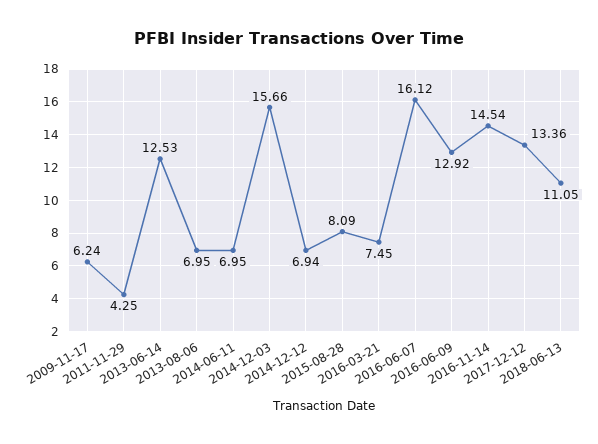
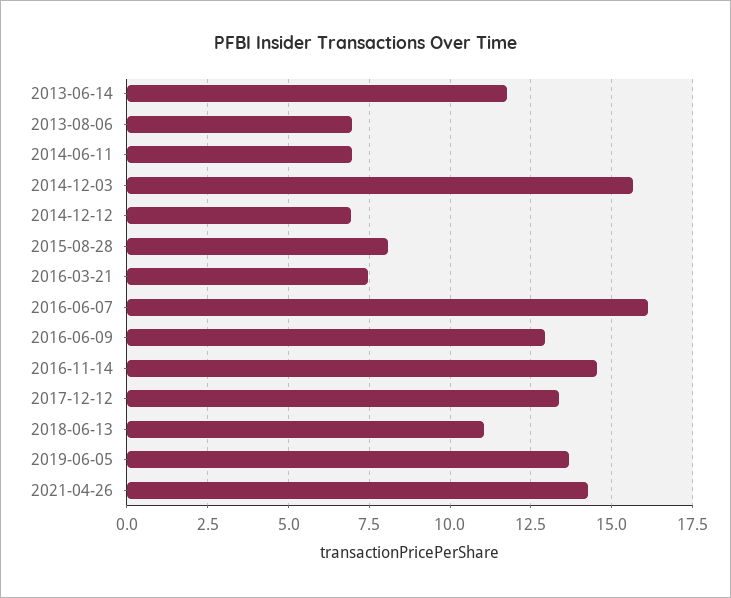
2009-11-17: 6.24 -> none
2011-11-29: 4.25 -> none
2013-06-14: 12.53 -> 11.75
2019-06-05: none -> 13.75
2021-04-26: none -> 14.25

